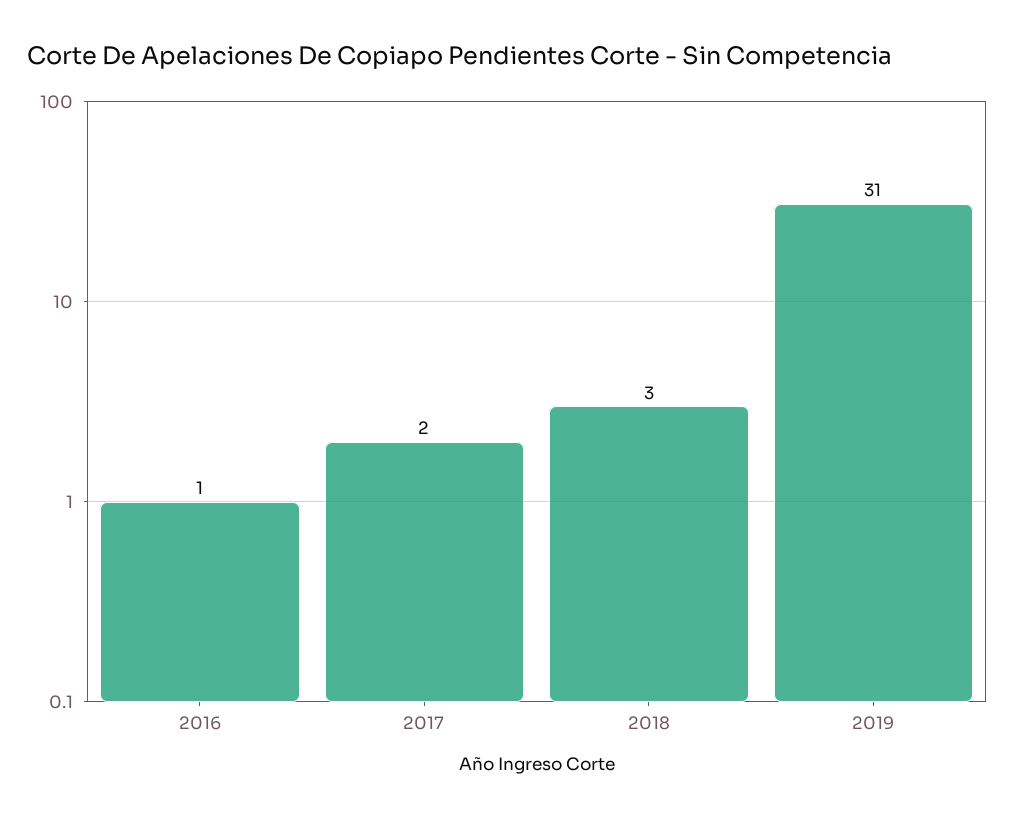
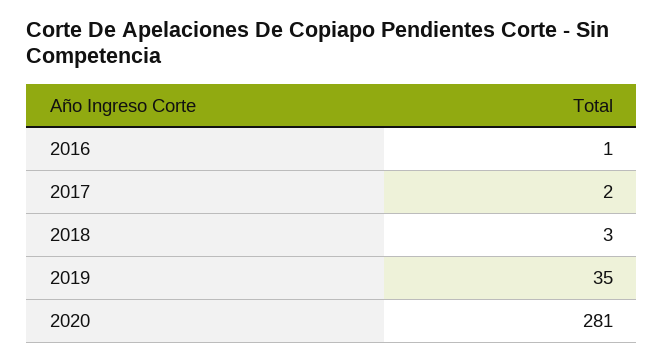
2019: 31 -> 35
2020: none -> 281

